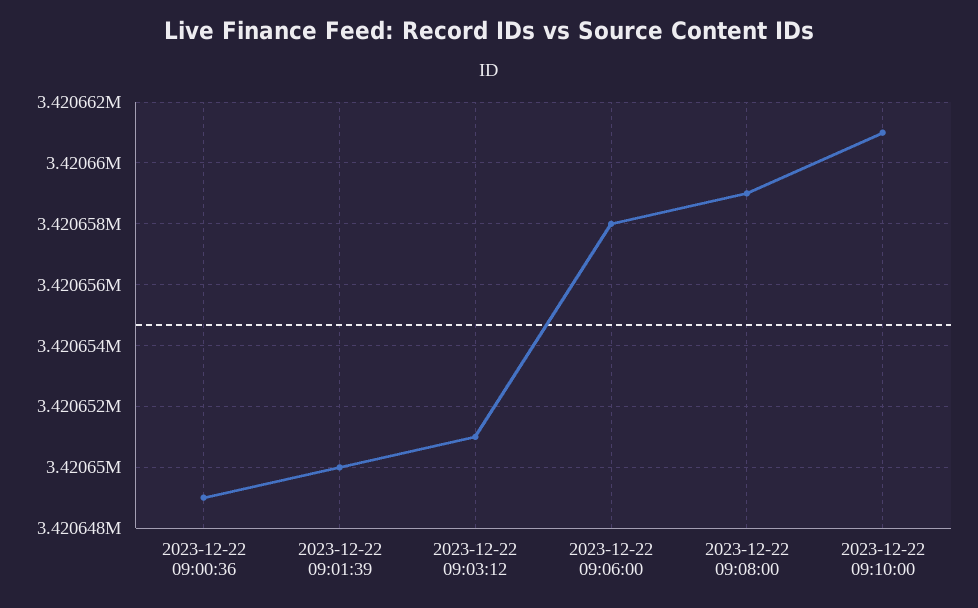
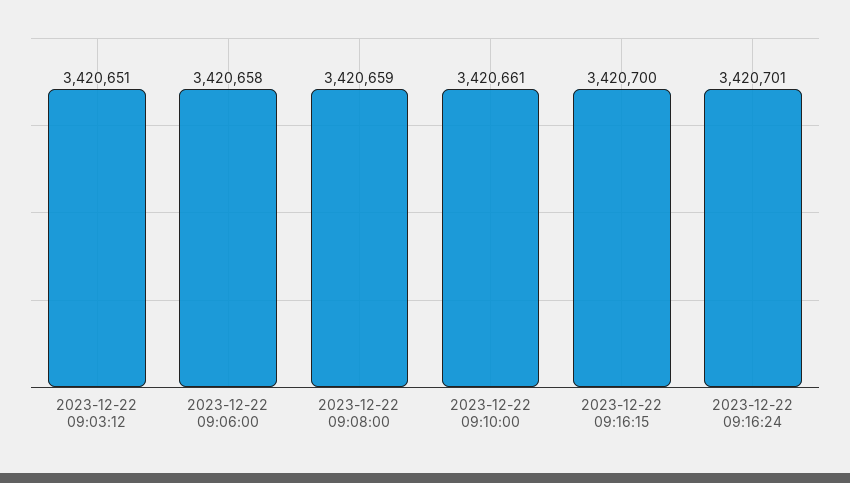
2023-12-22 09:00:36: 3420649 -> none
2023-12-22 09:01:39: 3420650 -> none
2023-12-22 09:16:15: none -> 3420700
2023-12-22 09:16:24: none -> 3420701

